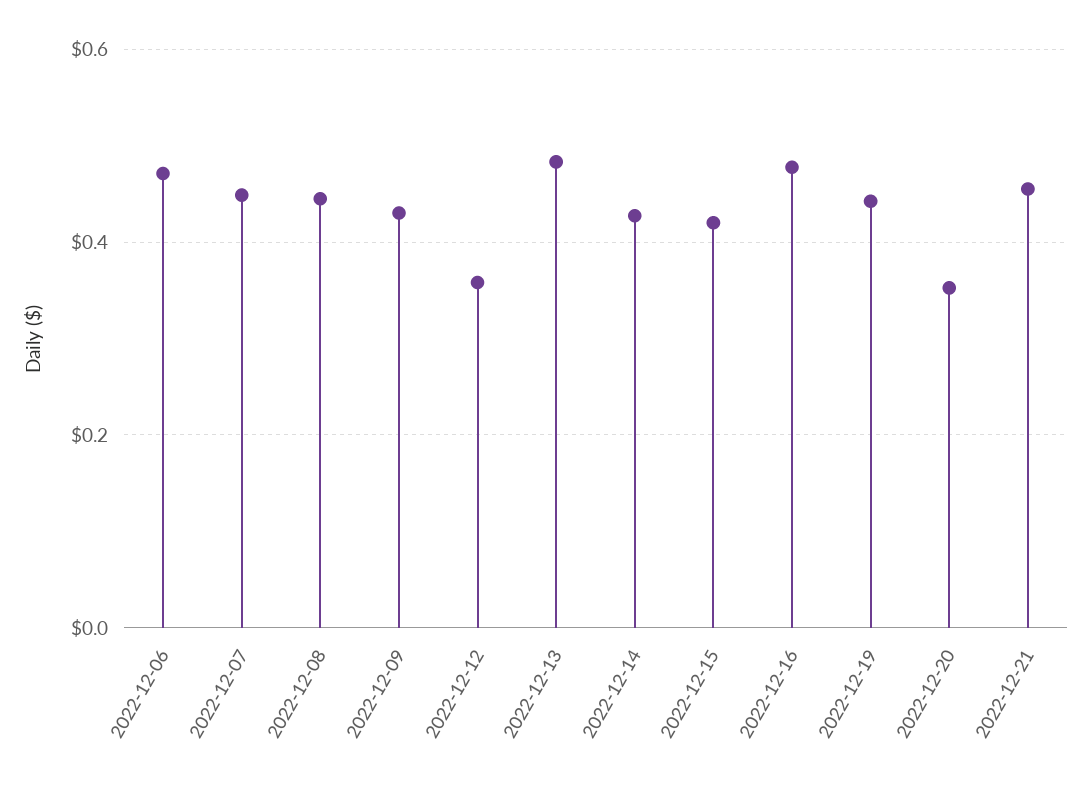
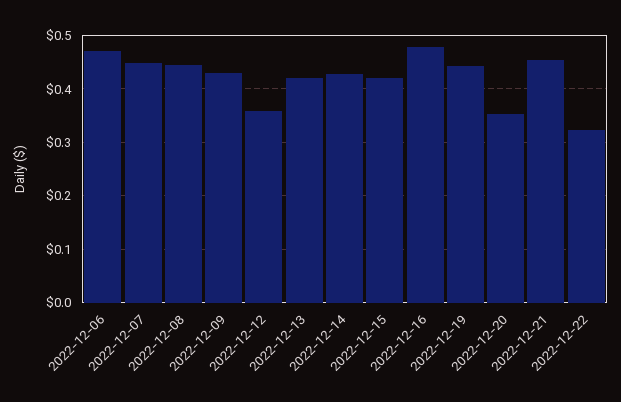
2022-12-13: 0.48 -> 0.42
2022-12-22: none -> 0.32

